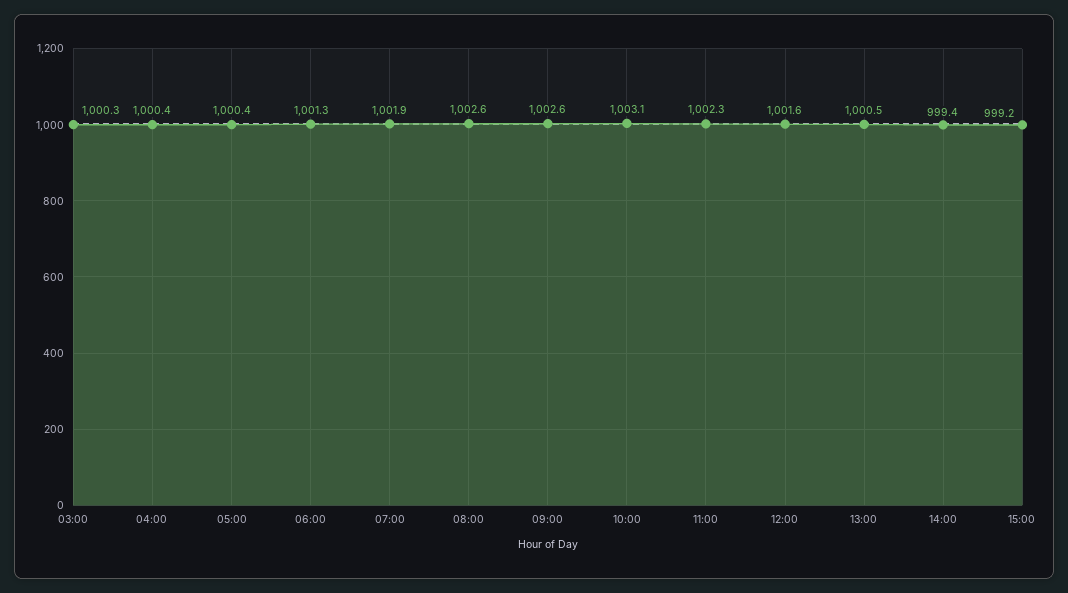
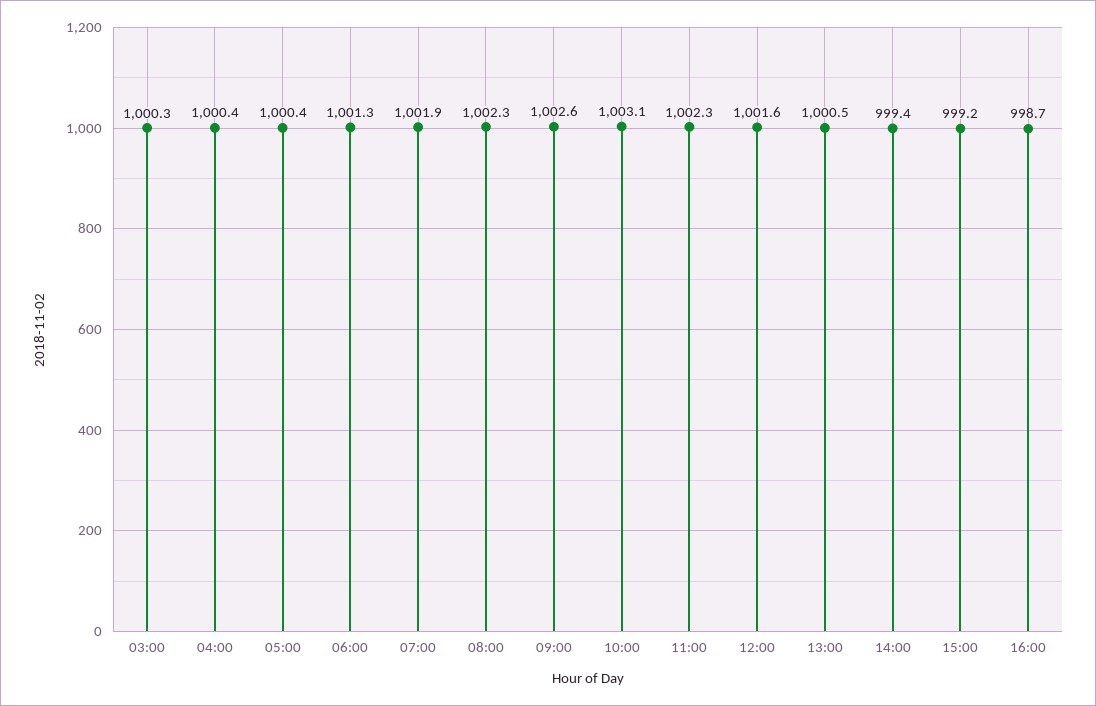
08:00: 1002.6 -> 1002.3
16:00: none -> 998.7

